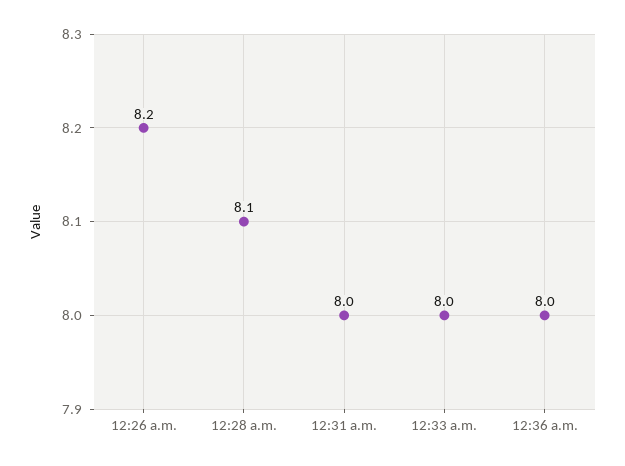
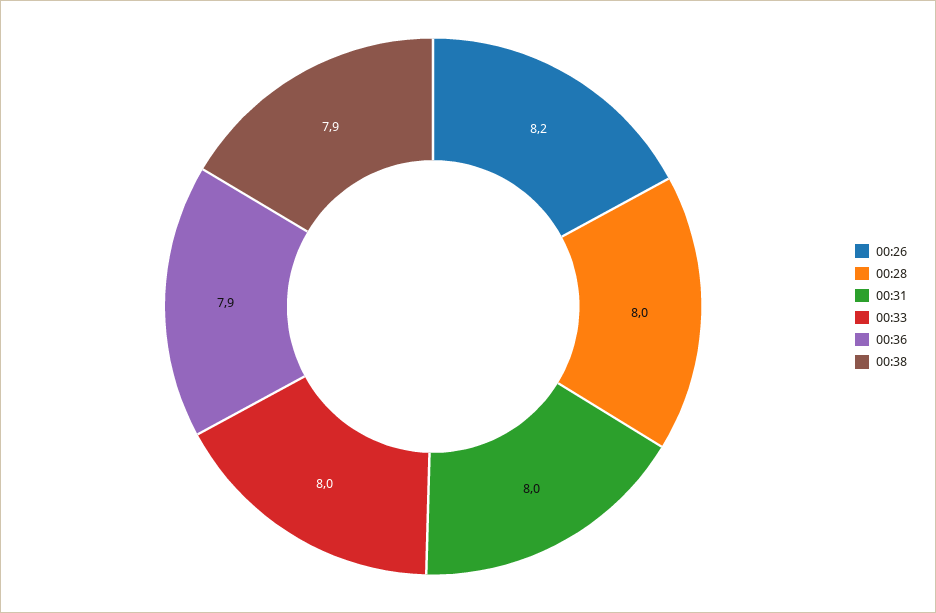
12:28 a.m.: 8.1 -> 8
12:36 a.m.: 8 -> 7.9
00:38: none -> 7.9

